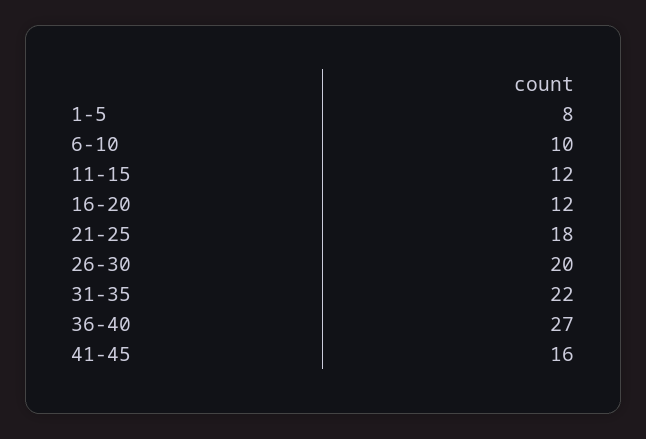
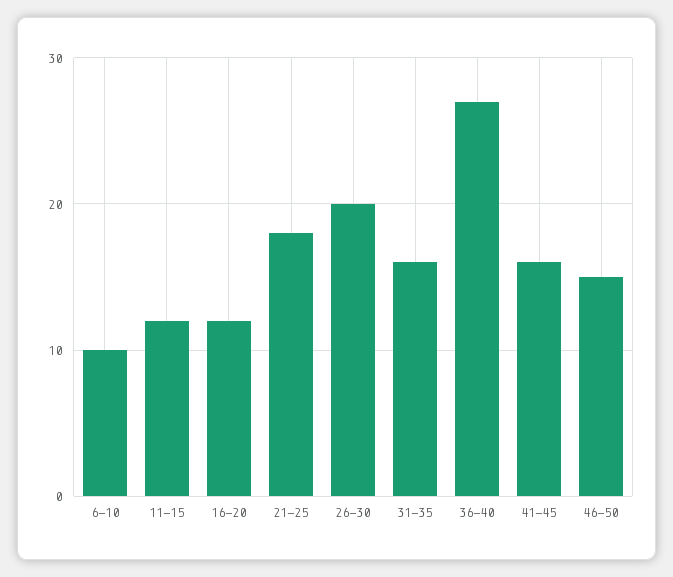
1-5: 8 -> none
31-35: 22 -> 16
46-50: none -> 15

